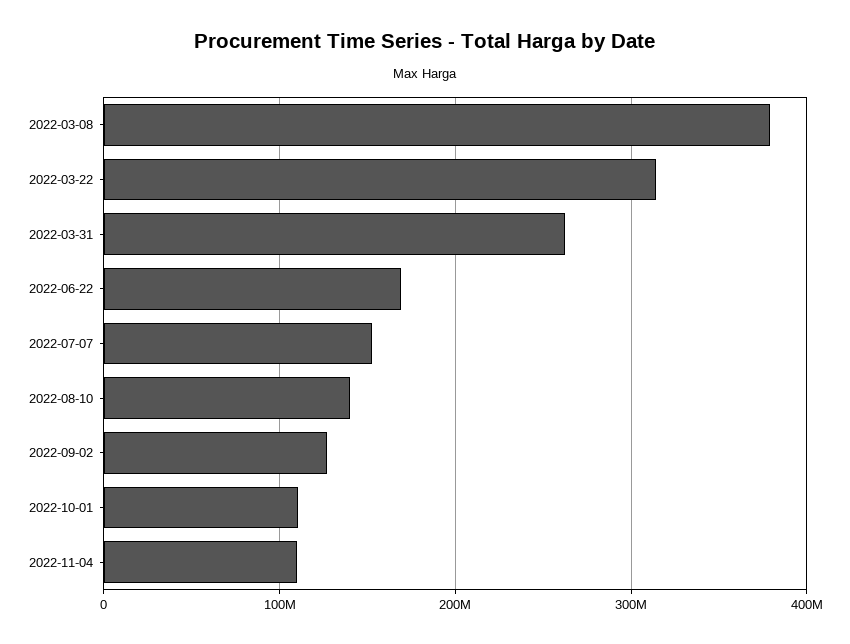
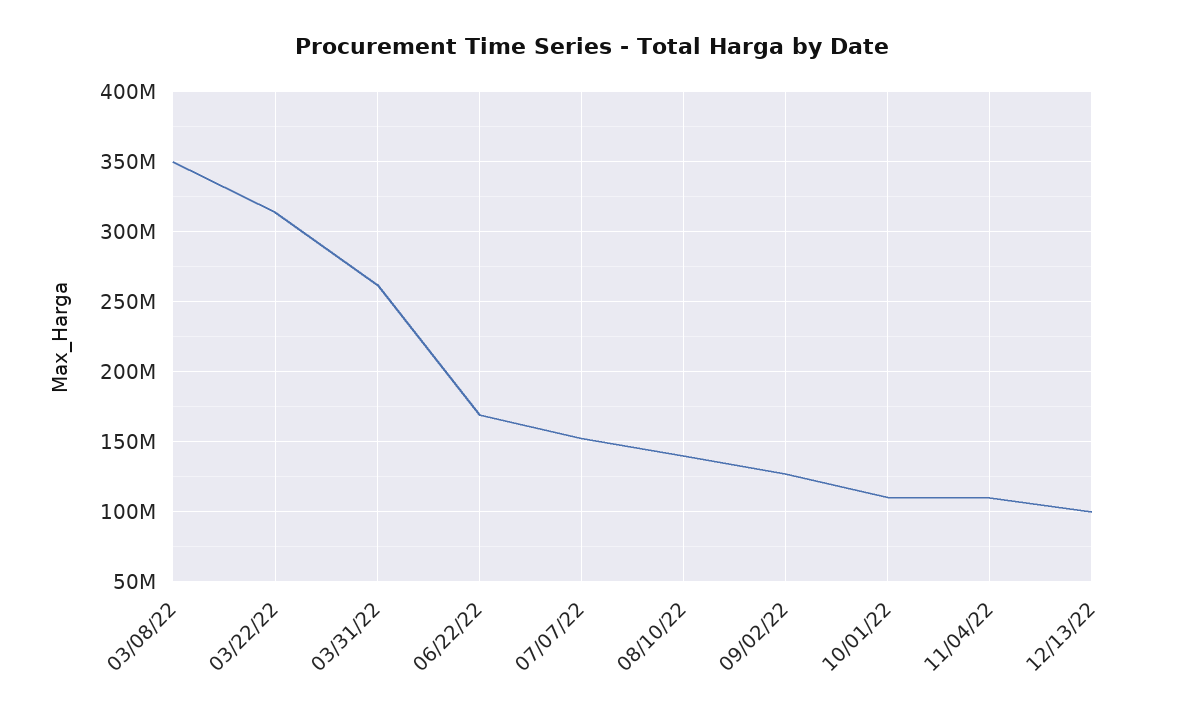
2022-03-08: 380000000 -> 350000000
12/13/22: none -> 100000000

